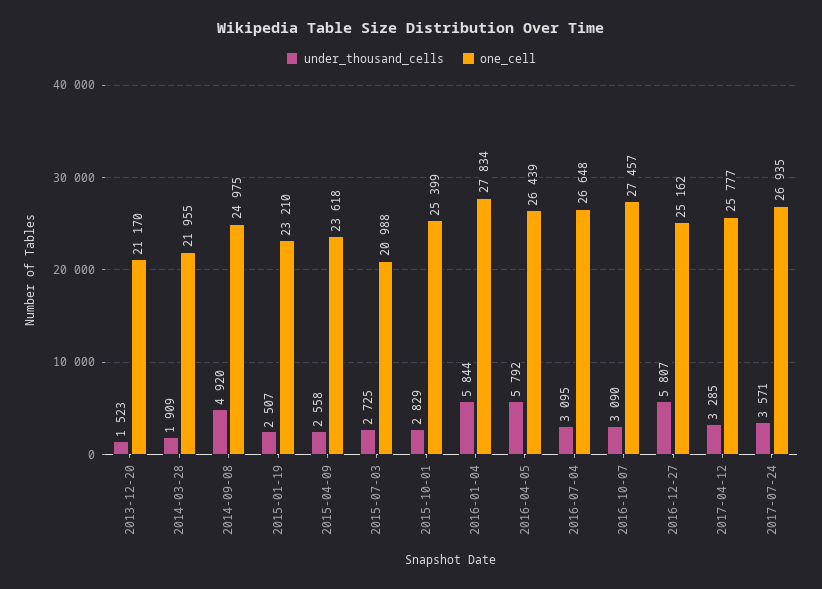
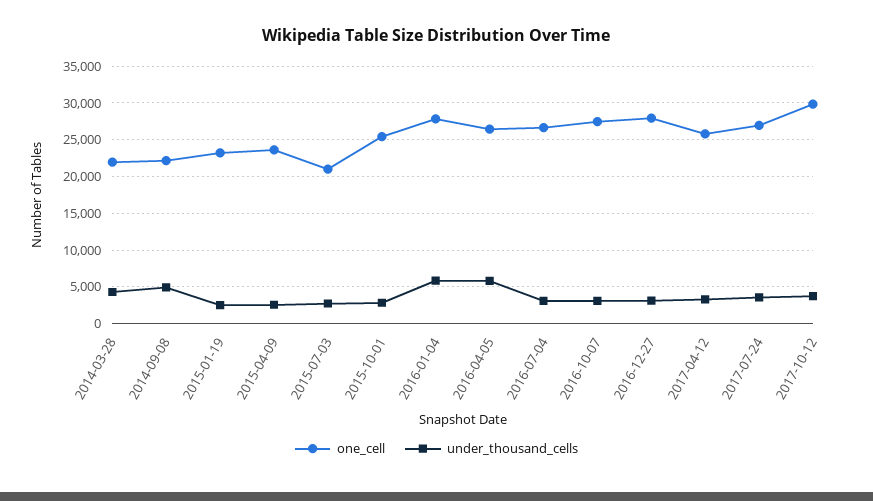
under_thousand_cells, 2013-12-20: 1523 -> none
one_cell, 2013-12-20: 21170 -> none
under_thousand_cells, 2014-03-28: 1909 -> 4000
one_cell, 2014-09-08: 24975 -> 22000
under_thousand_cells, 2016-12-27: 5807 -> 3000
one_cell, 2016-12-27: 25162 -> 28000
one_cell, 2017-10-12: none -> 30000
under_thousand_cells, 2017-10-12: none -> 4000

